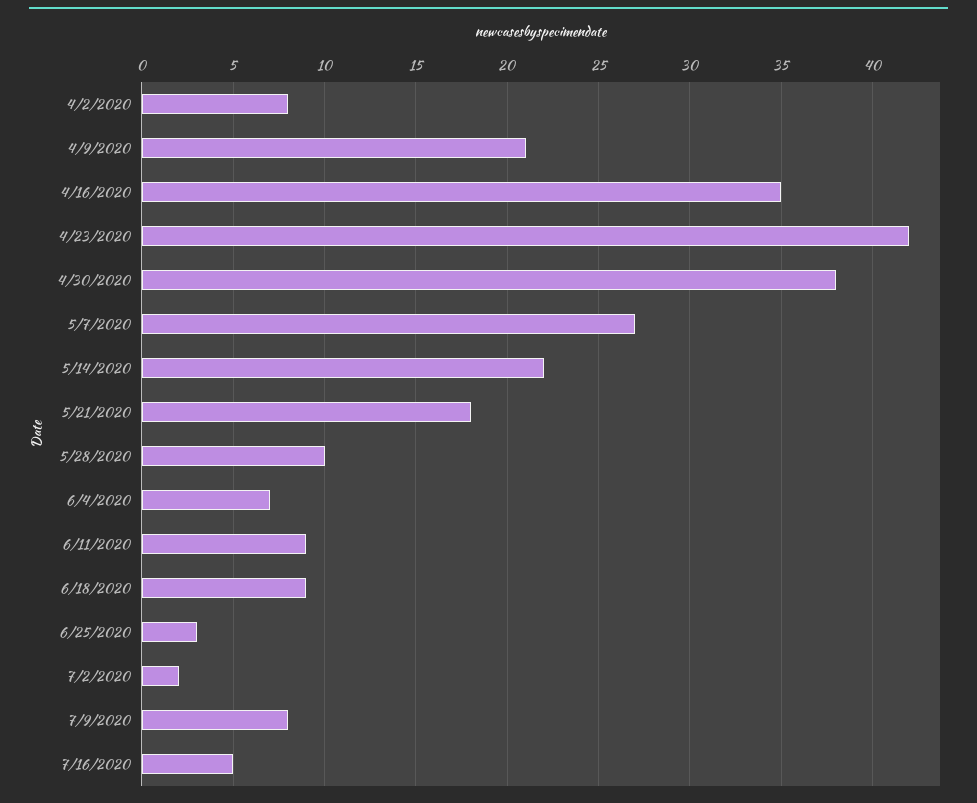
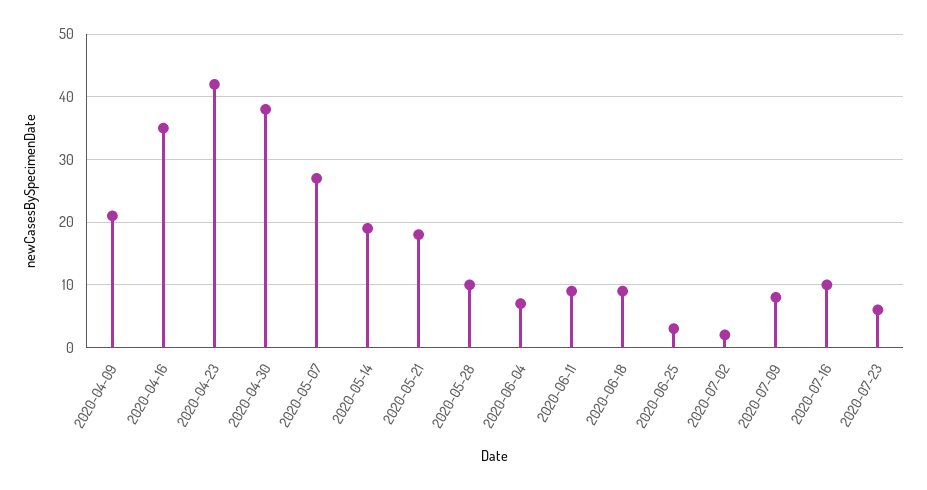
4/2/2020: 8 -> none
5/14/2020: 22 -> 19
7/16/2020: 5 -> 10
2020-07-23: none -> 6

